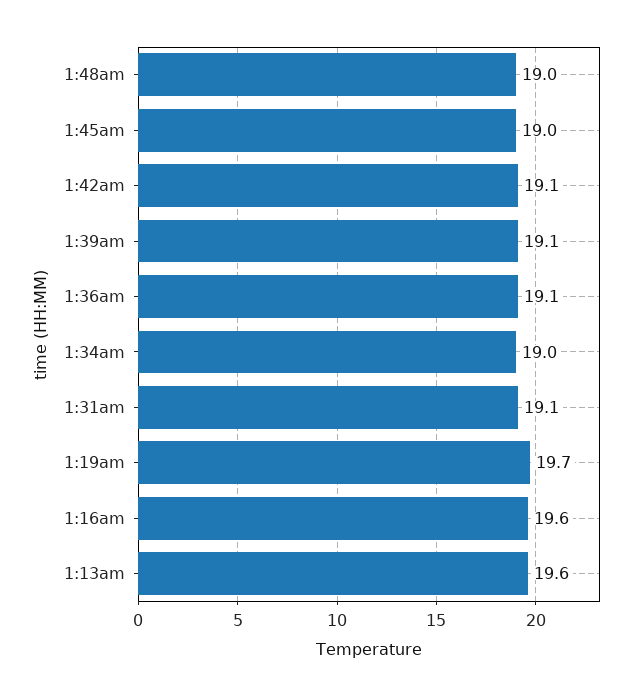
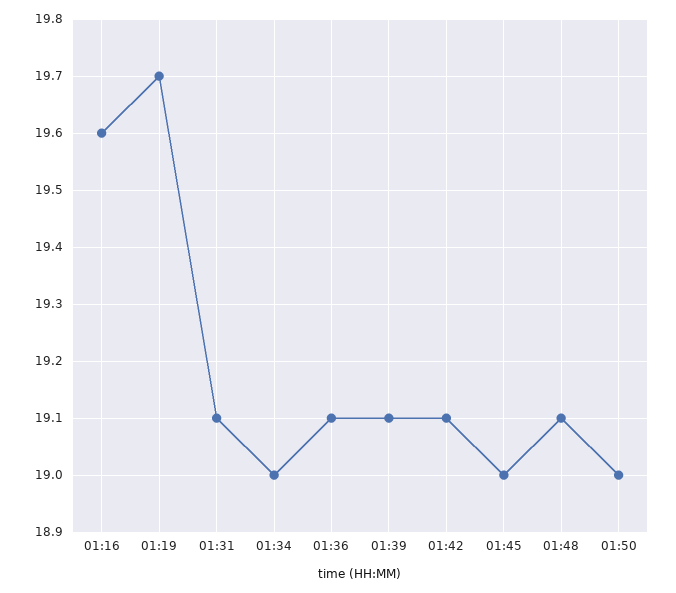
1:48am: 19 -> 19.1
1:13am: 19.6 -> none
01:50: none -> 19

